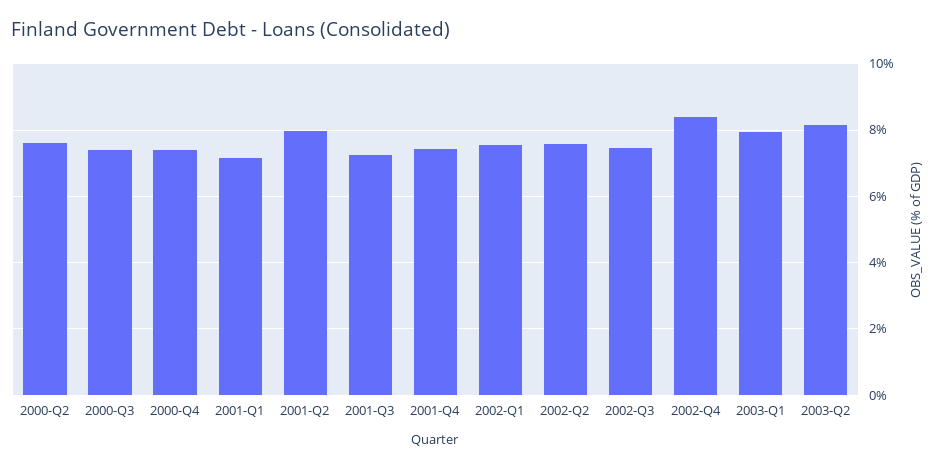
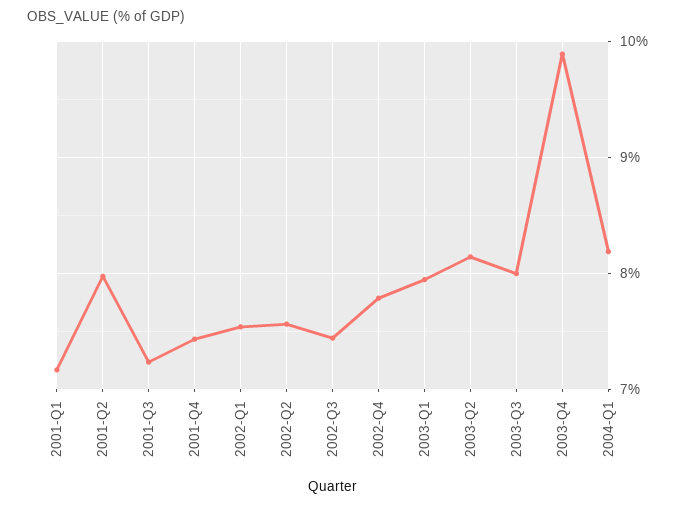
2000-Q2: 7.6 -> none
2000-Q3: 7.4 -> none
2000-Q4: 7.4 -> none
2002-Q4: 8.4 -> 7.8
2003-Q3: none -> 8
2003-Q4: none -> 9.9
2004-Q1: none -> 8.2

